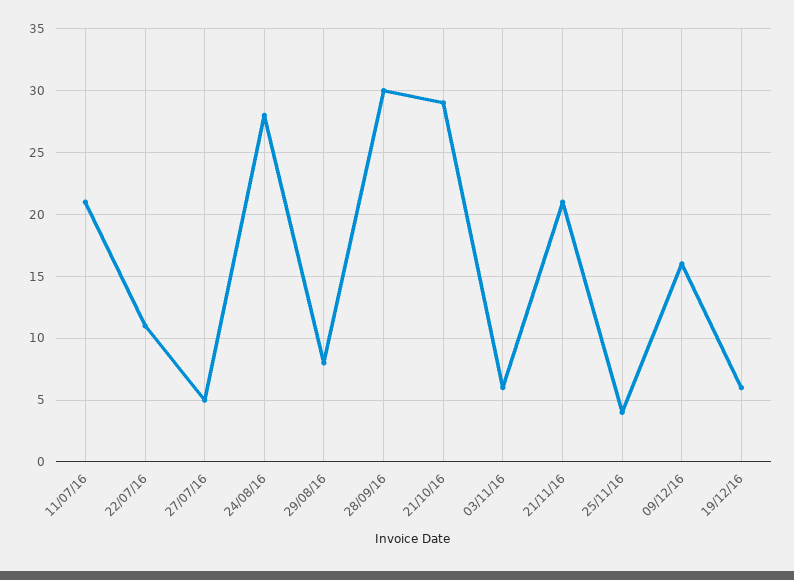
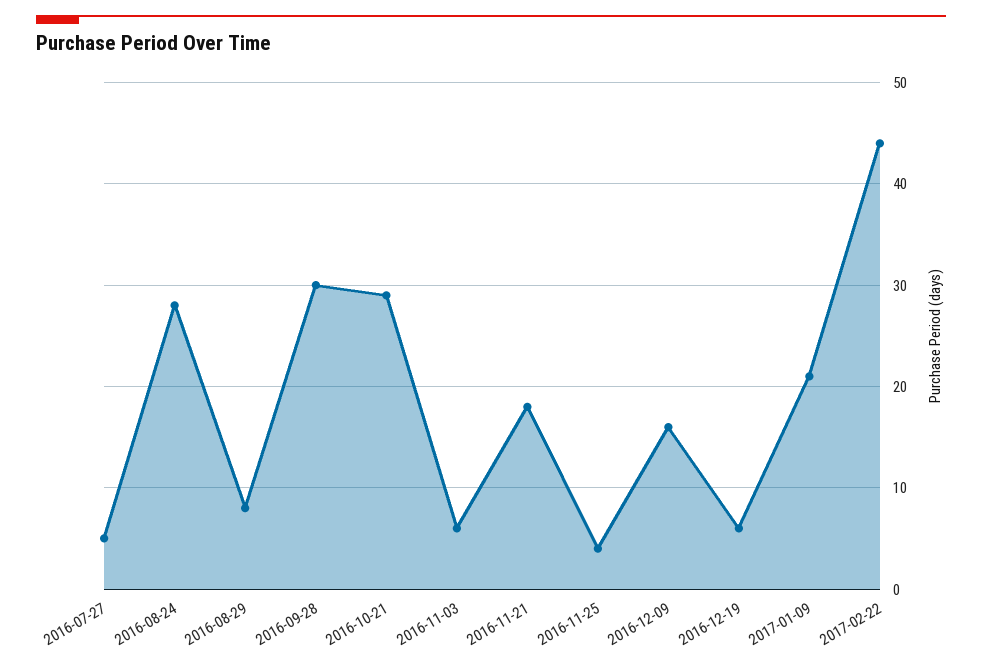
11/07/16: 21 -> none
22/07/16: 11 -> none
21/11/16: 21 -> 18
2017-01-09: none -> 21
2017-02-22: none -> 44

